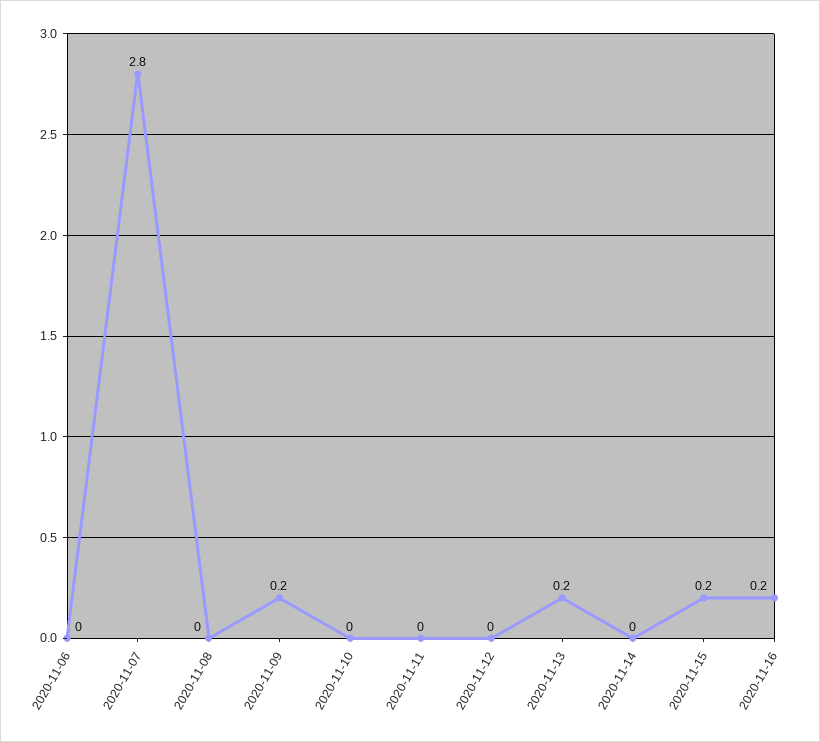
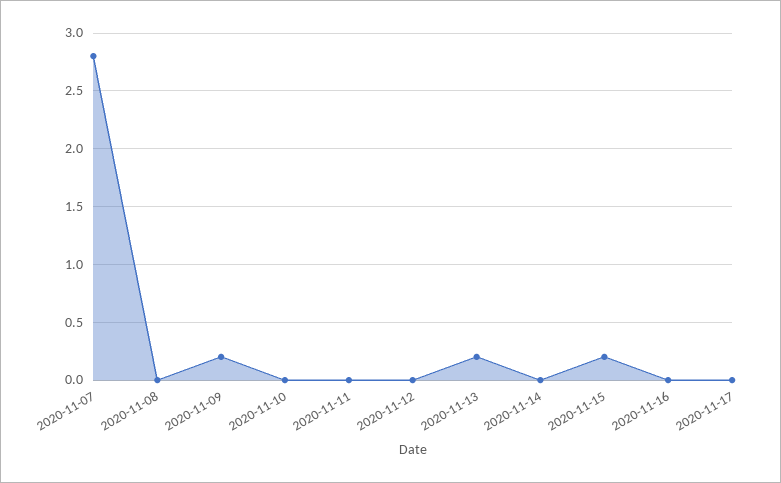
2020-11-06: 0 -> none
2020-11-16: 0.2 -> 0
2020-11-17: none -> 0

